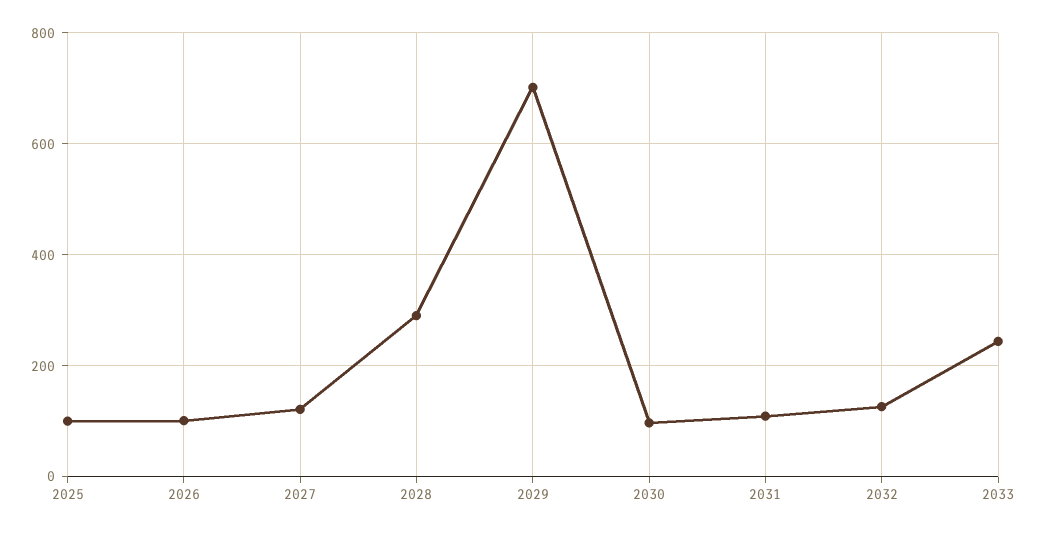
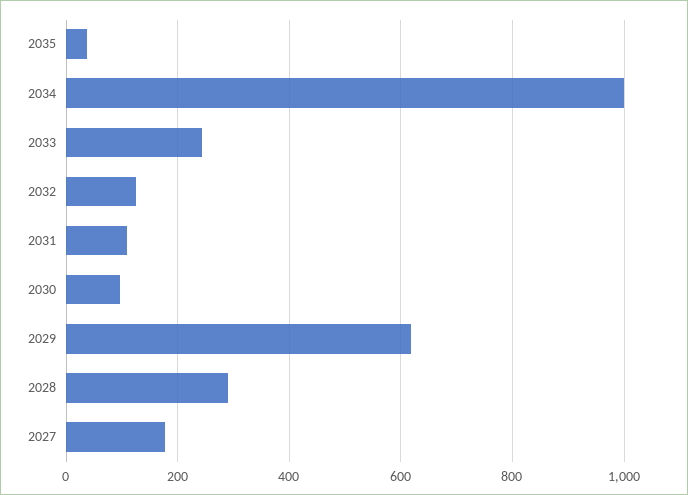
2025: 100 -> none
2026: 100 -> none
2027: 120 -> 180
2029: 700 -> 620
2035: none -> 40
2034: none -> 1000

